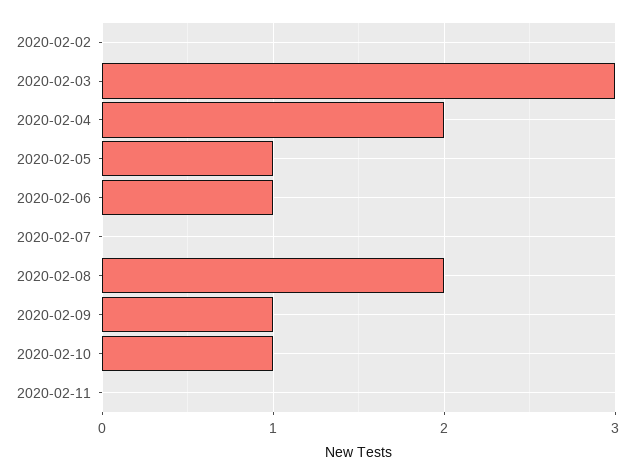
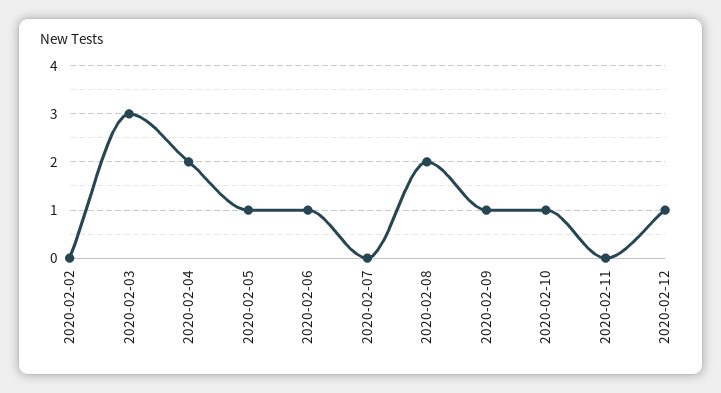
2020-02-12: none -> 1

